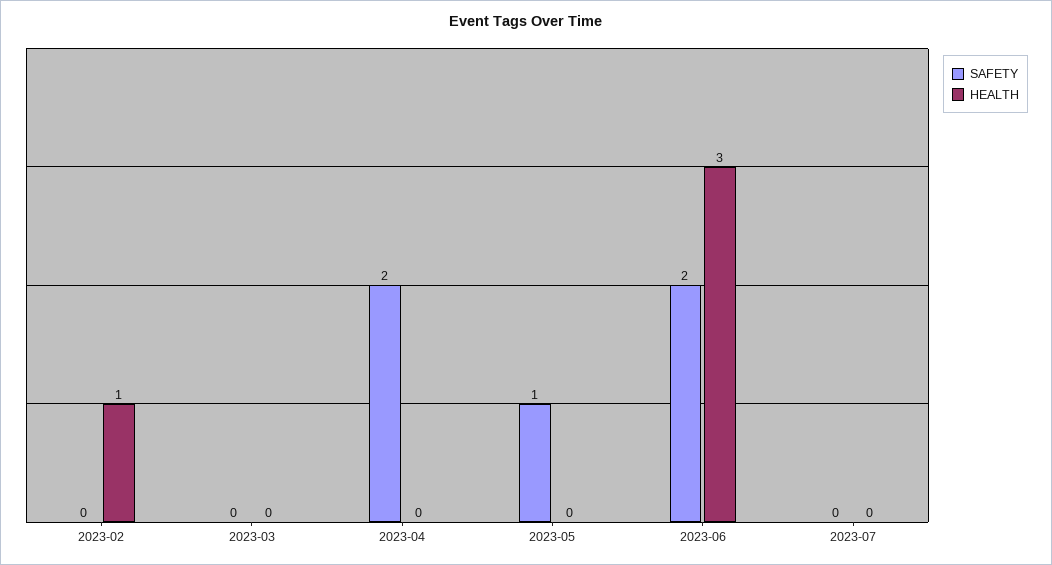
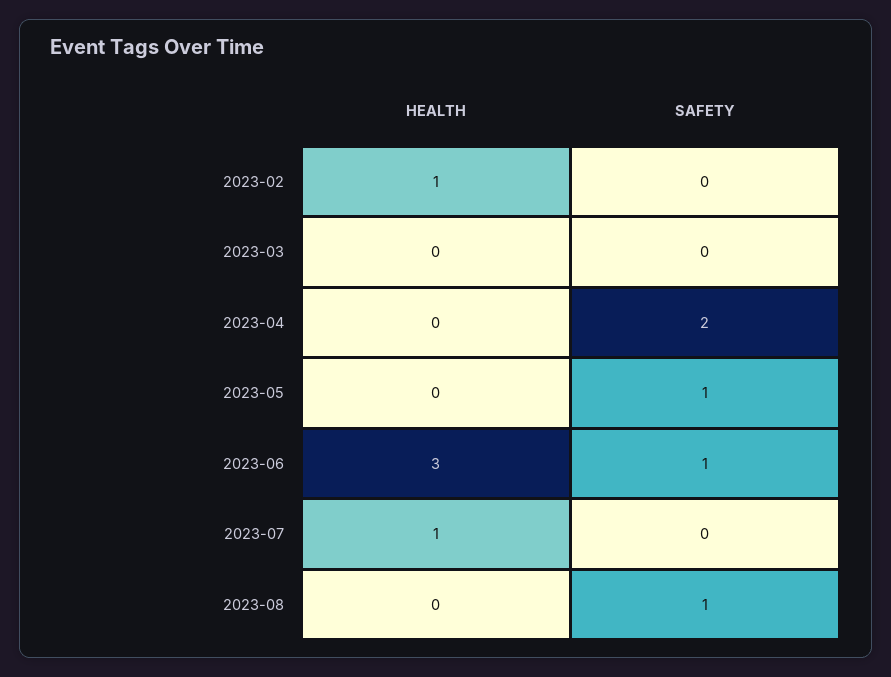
SAFETY, 2023-06: 2 -> 1
HEALTH, 2023-07: 0 -> 1
HEALTH, 2023-08: none -> 0
SAFETY, 2023-08: none -> 1

